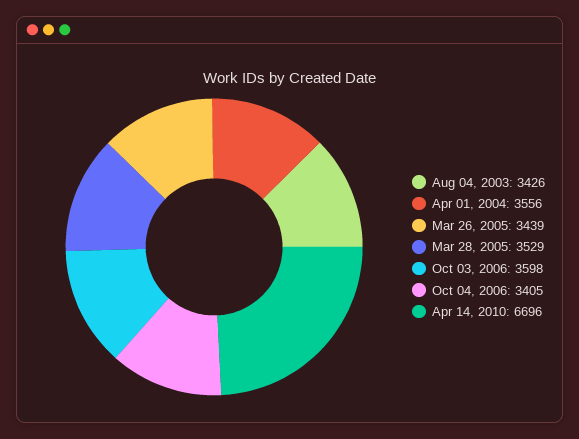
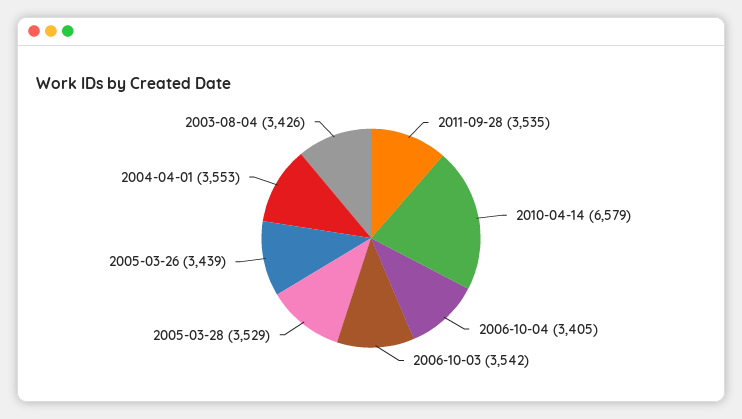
Apr 01, 2004: 3556 -> 3553
Oct 03, 2006: 3598 -> 3542
Apr 14, 2010: 6696 -> 6579
2011-09-28: none -> 3535

